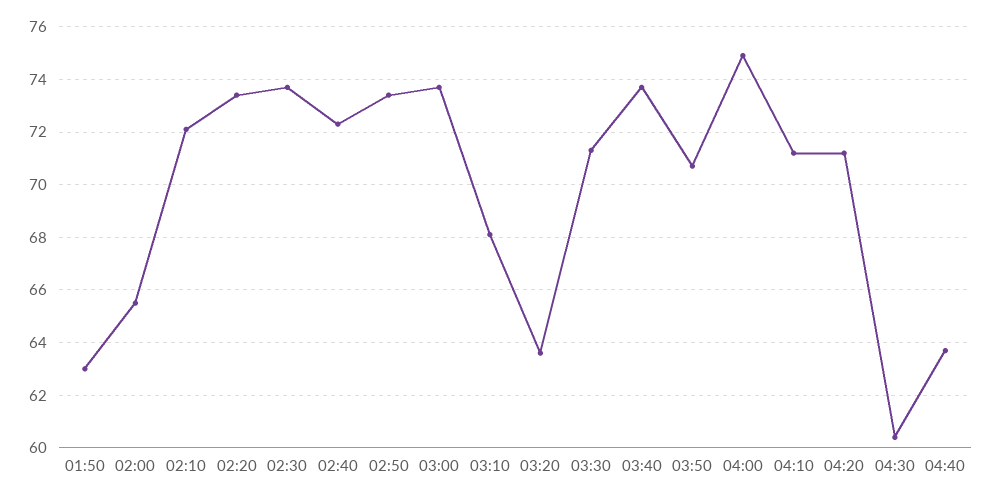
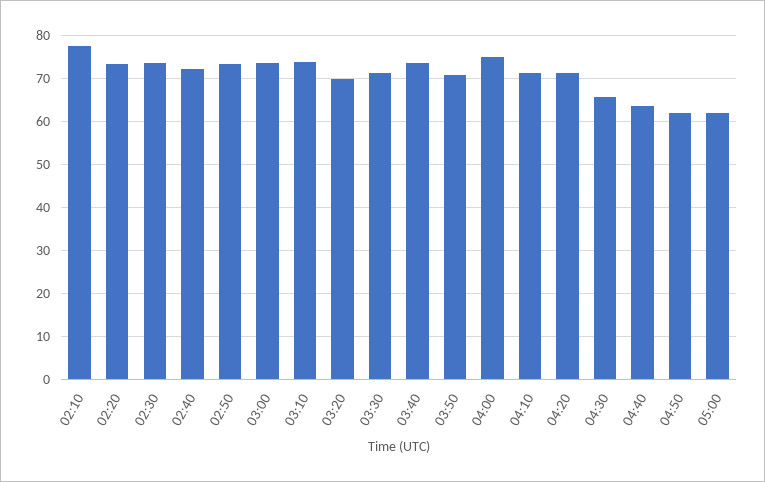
01:50: 63 -> none
02:00: 65.5 -> none
02:10: 72 -> 78
03:10: 68 -> 74
03:20: 63.5 -> 70
04:30: 60.5 -> 66
04:50: none -> 62
05:00: none -> 62

